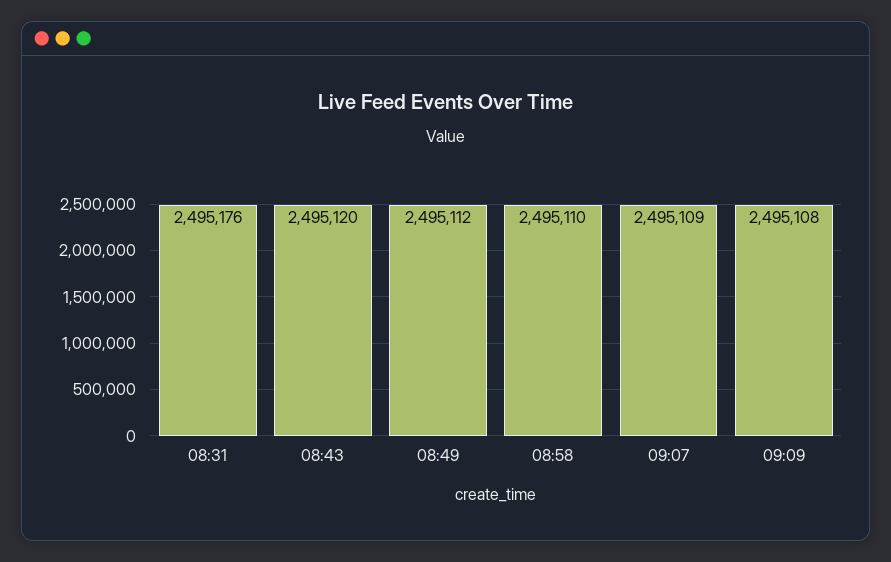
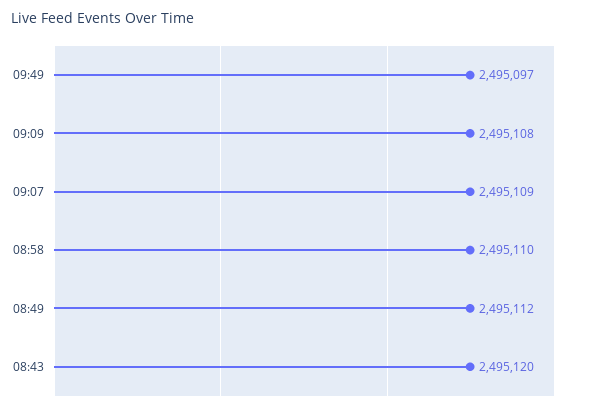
08:31: 2495176 -> none
09:49: none -> 2495097

